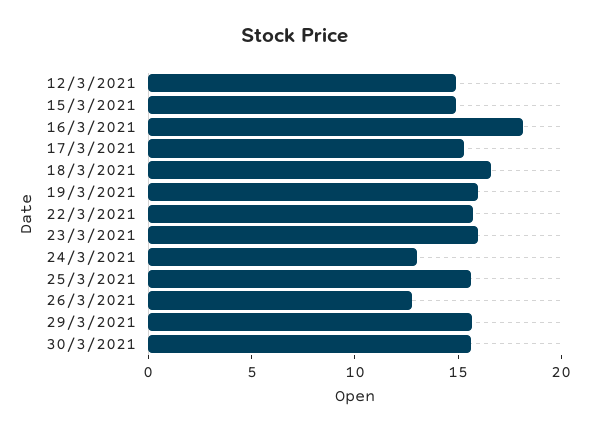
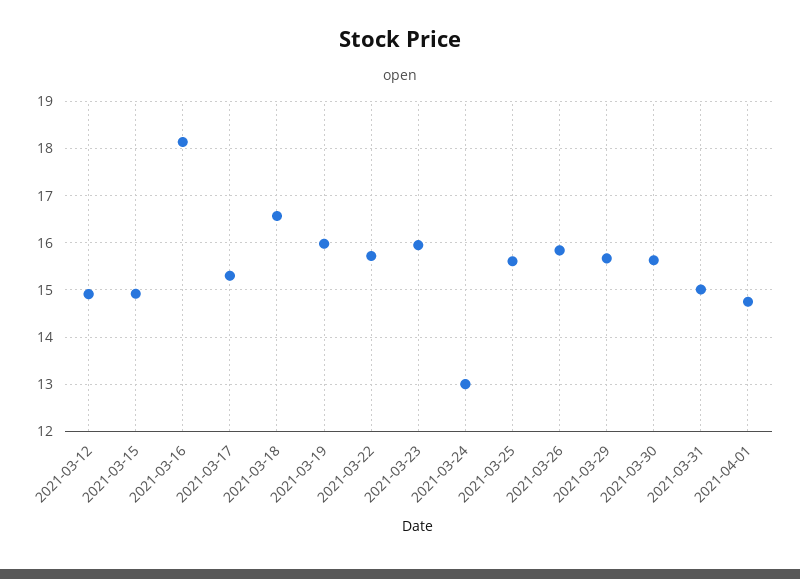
26/3/2021: 13 -> 15.8
2021-03-31: none -> 15
2021-04-01: none -> 14.8

